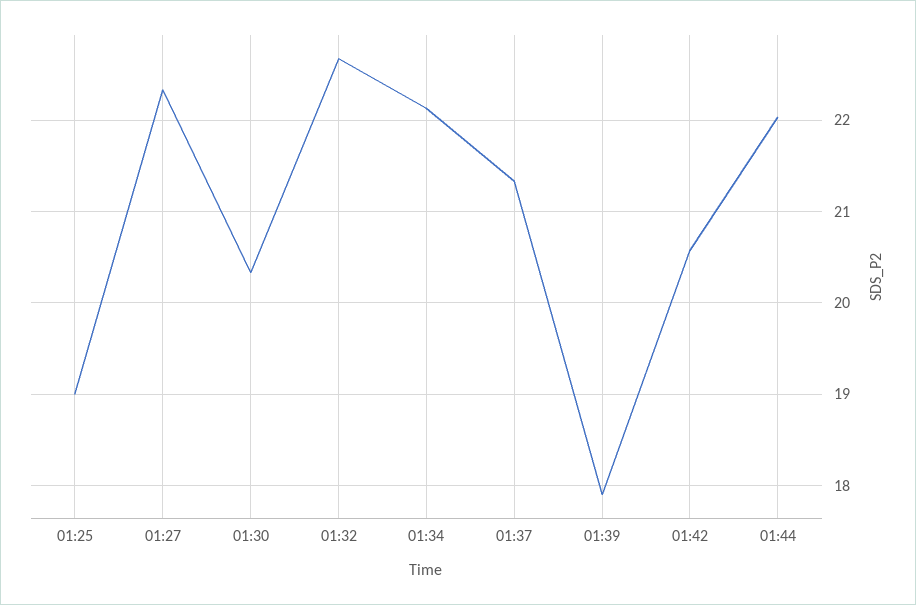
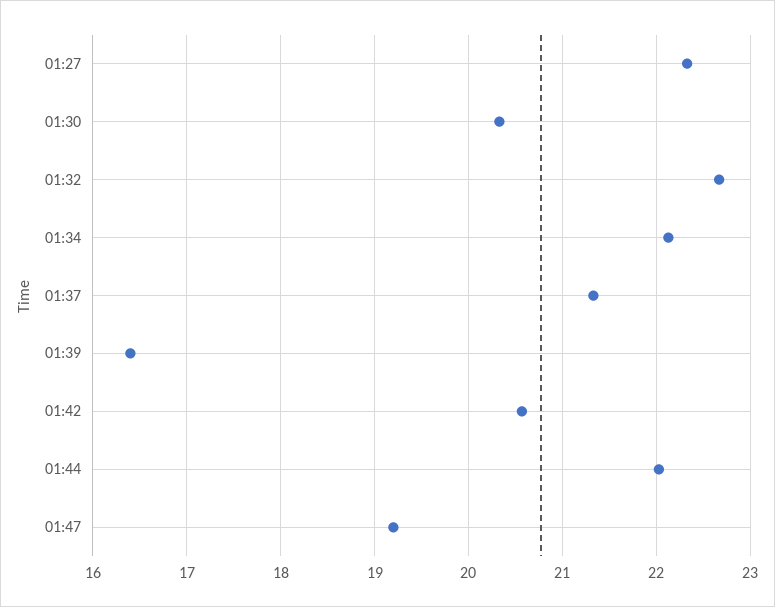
01:25: 19 -> none
01:39: 17.9 -> 16.4
01:47: none -> 19.2

